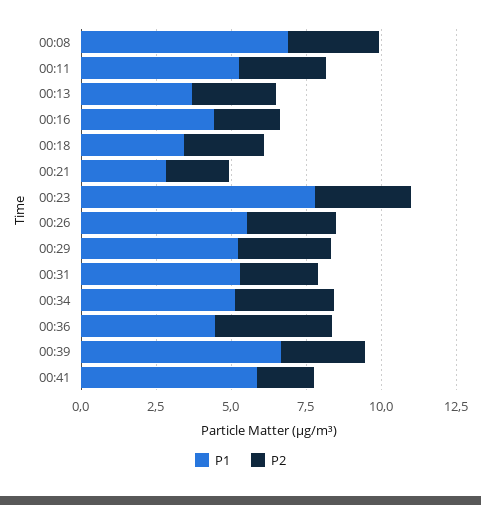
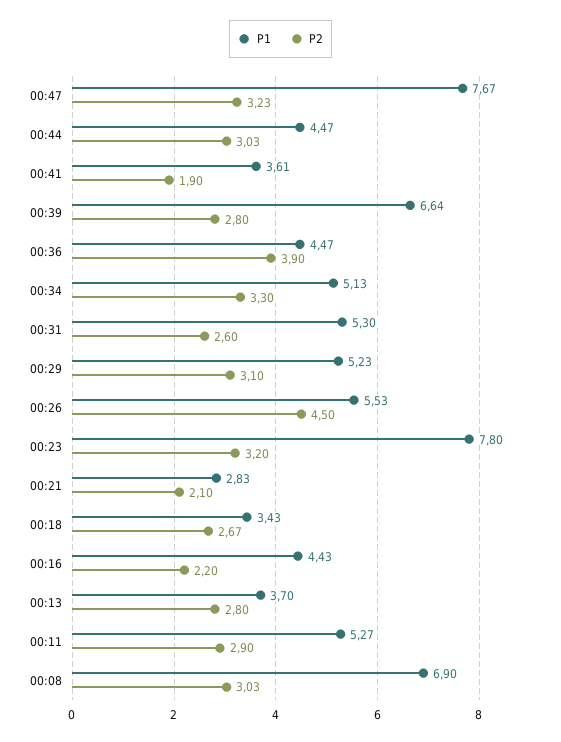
P2, 00:26: 3 -> 4.5
P1, 00:41: 6 -> 3.61
P1, 00:47: none -> 7.67
P2, 00:47: none -> 3.23
P1, 00:44: none -> 4.47
P2, 00:44: none -> 3.03

